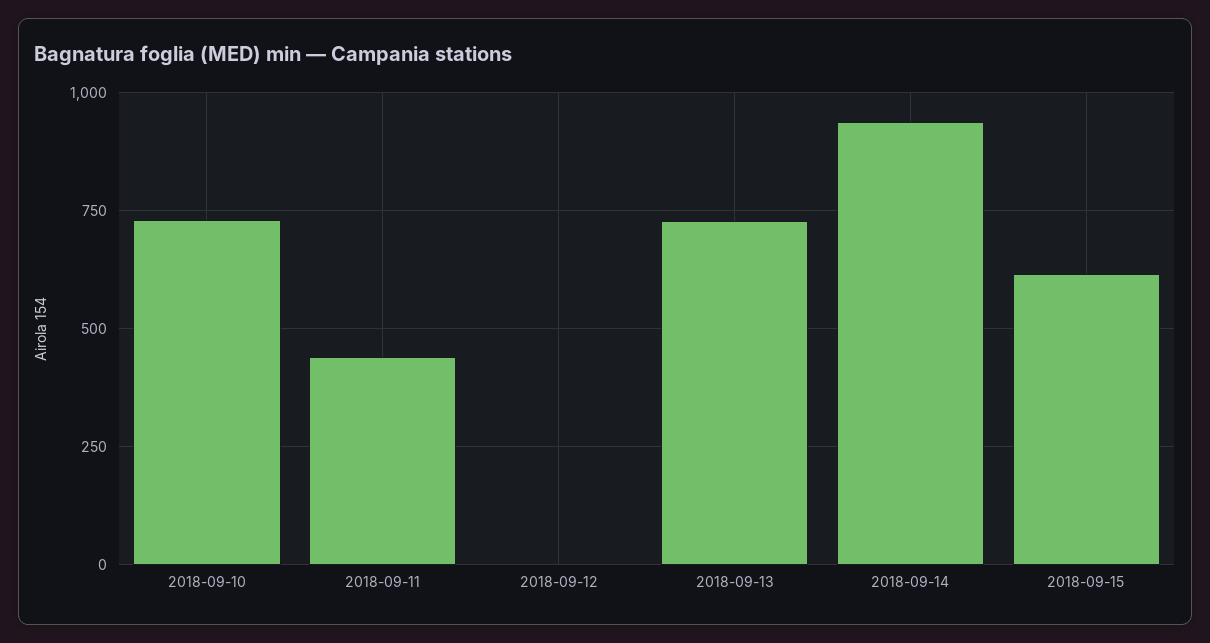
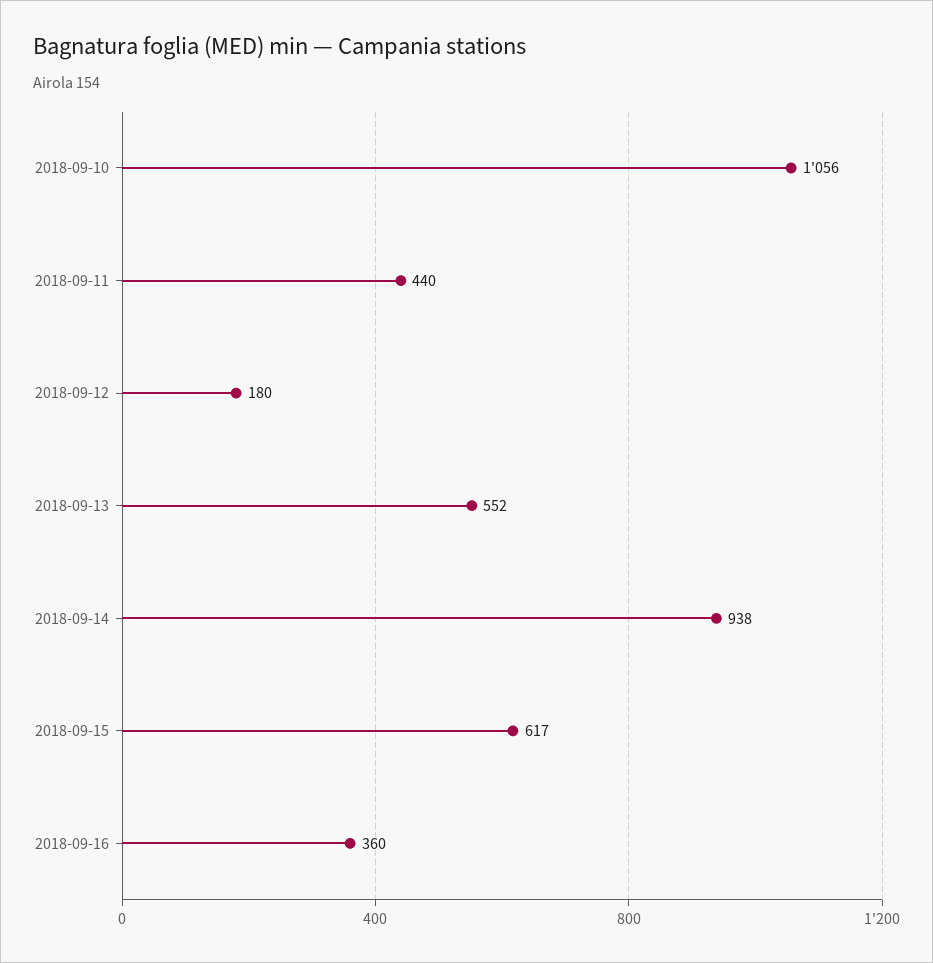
2018-09-10: 725 -> 1056
2018-09-12: 0 -> 180
2018-09-13: 725 -> 552
2018-09-16: none -> 360

